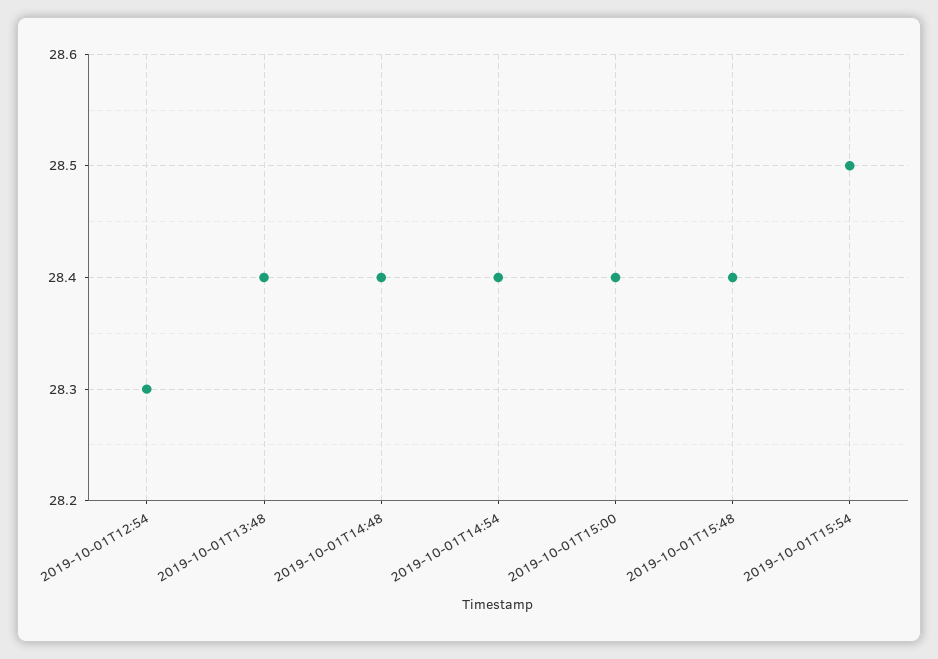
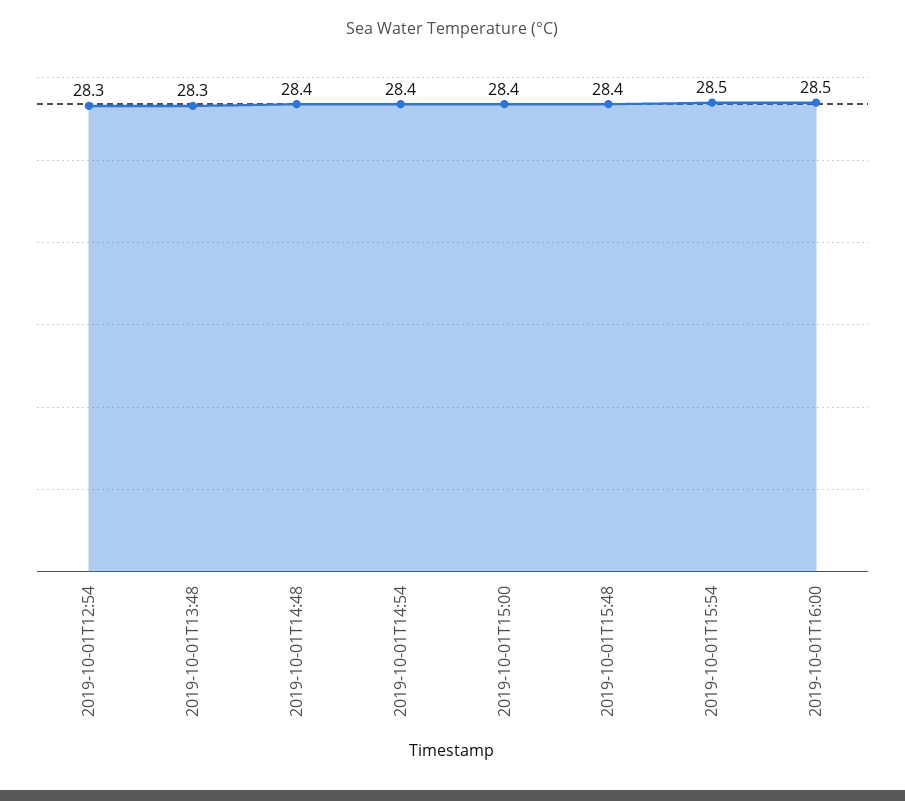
2019-10-01T13:48: 28.4 -> 28.3
2019-10-01T16:00: none -> 28.5

